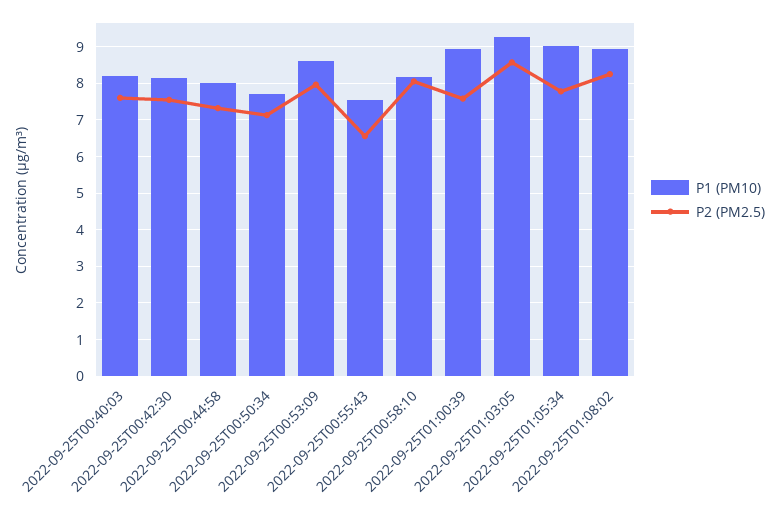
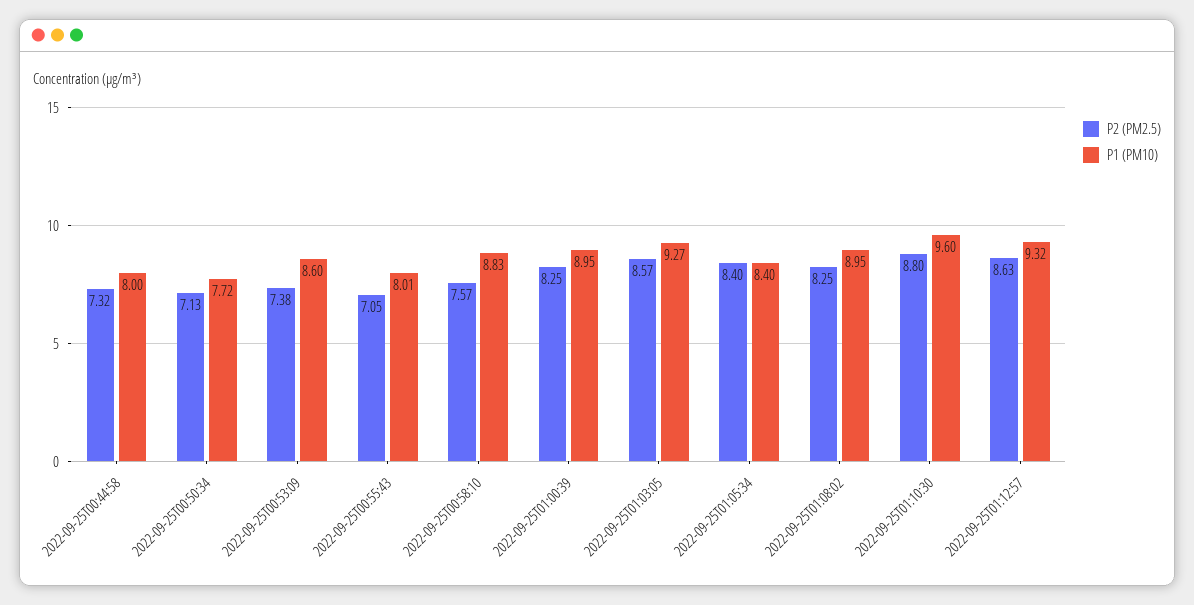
P1 (PM10), 2022-09-25T00:40:03: 8.2 -> none
P2 (PM2.5), 2022-09-25T00:40:03: 7.6 -> none
P1 (PM10), 2022-09-25T00:42:30: 8.2 -> none
P2 (PM2.5), 2022-09-25T00:42:30: 7.6 -> none
P2 (PM2.5), 2022-09-25T00:53:09: 8 -> 7.38
P1 (PM10), 2022-09-25T00:55:43: 7.6 -> 8.01
P2 (PM2.5), 2022-09-25T00:55:43: 6.6 -> 7.05
P1 (PM10), 2022-09-25T00:58:10: 8.2 -> 8.83
P2 (PM2.5), 2022-09-25T00:58:10: 8 -> 7.57
P2 (PM2.5), 2022-09-25T01:00:39: 7.6 -> 8.25
P1 (PM10), 2022-09-25T01:05:34: 9 -> 8.4
P2 (PM2.5), 2022-09-25T01:05:34: 7.8 -> 8.4
P2 (PM2.5), 2022-09-25T01:10:30: none -> 8.8
P1 (PM10), 2022-09-25T01:10:30: none -> 9.6
P2 (PM2.5), 2022-09-25T01:12:57: none -> 8.63
P1 (PM10), 2022-09-25T01:12:57: none -> 9.32

